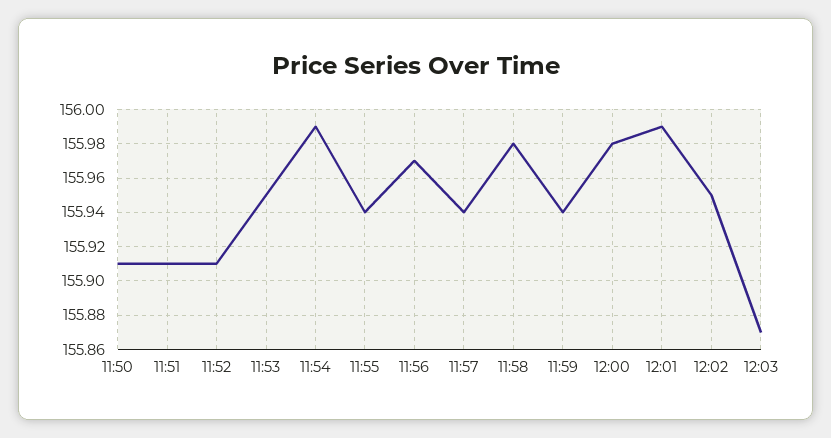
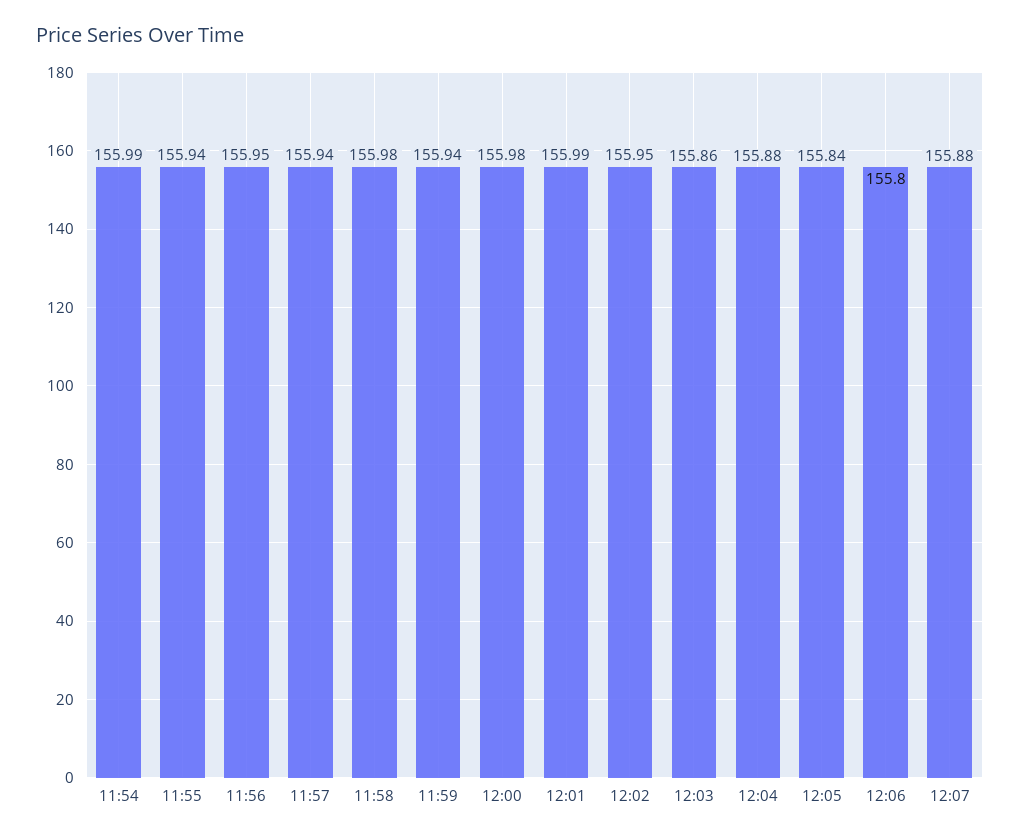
11:50: 155.91 -> none
11:51: 155.91 -> none
11:52: 155.91 -> none
11:53: 155.95 -> none
11:56: 155.97 -> 155.95
12:03: 155.87 -> 155.86
12:04: none -> 155.88
12:05: none -> 155.84
12:06: none -> 155.8
12:07: none -> 155.88

